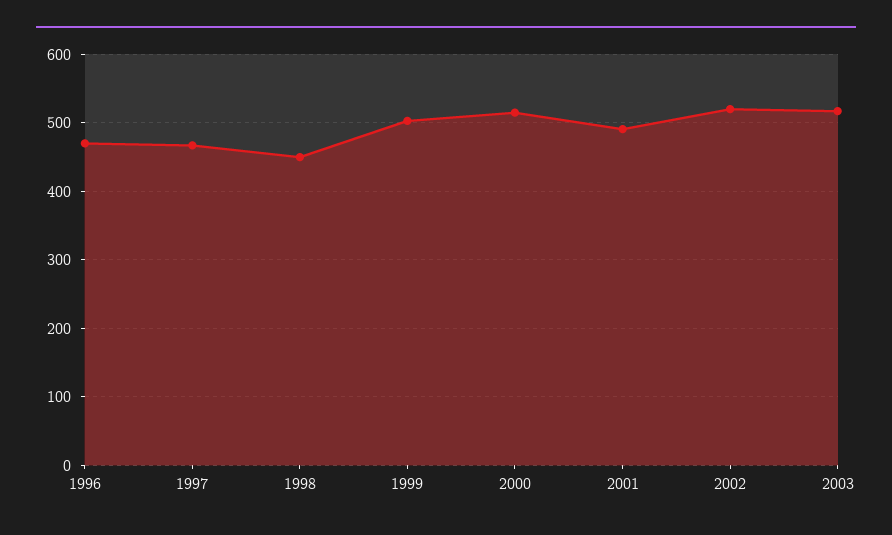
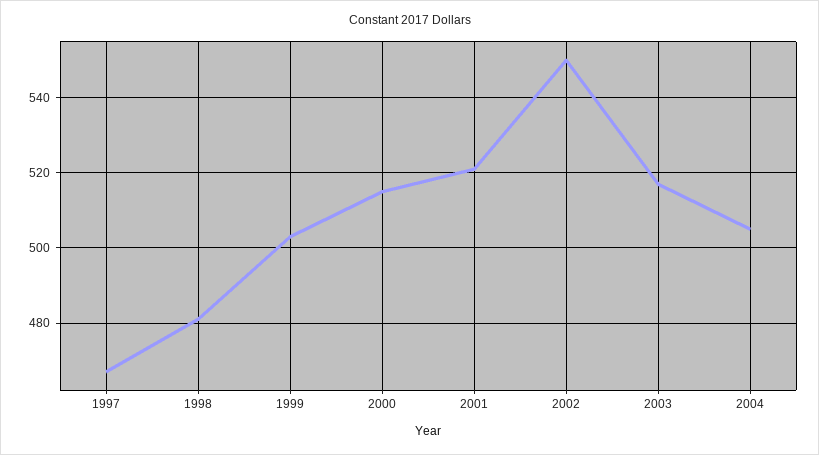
1996: 470 -> none
1998: 450 -> 480
2001: 490 -> 520
2002: 520 -> 550
2004: none -> 505

